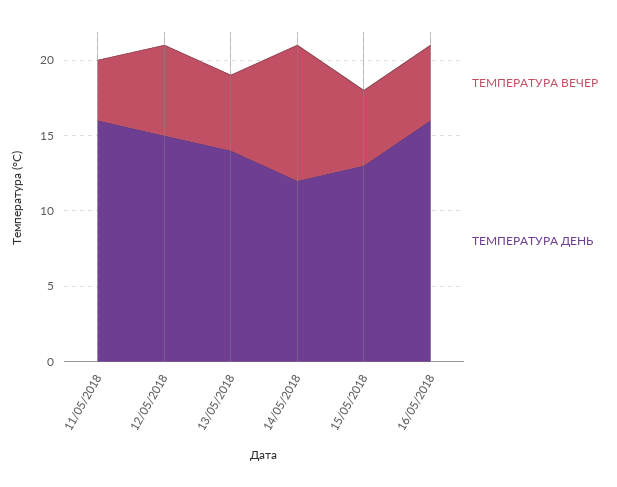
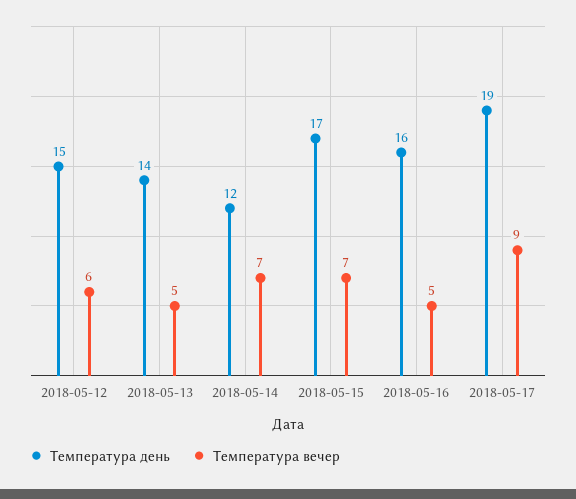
ТЕМПЕРАТУРА ВЕЧЕР, 11/05/2018: 4 -> none
ТЕМПЕРАТУРА ДЕНЬ, 11/05/2018: 16 -> none
ТЕМПЕРАТУРА ВЕЧЕР, 14/05/2018: 9 -> 7
ТЕМПЕРАТУРА ВЕЧЕР, 15/05/2018: 5 -> 7
ТЕМПЕРАТУРА ДЕНЬ, 15/05/2018: 13 -> 17
ТЕМПЕРАТУРА ДЕНЬ, 2018-05-17: none -> 19
ТЕМПЕРАТУРА ВЕЧЕР, 2018-05-17: none -> 9

